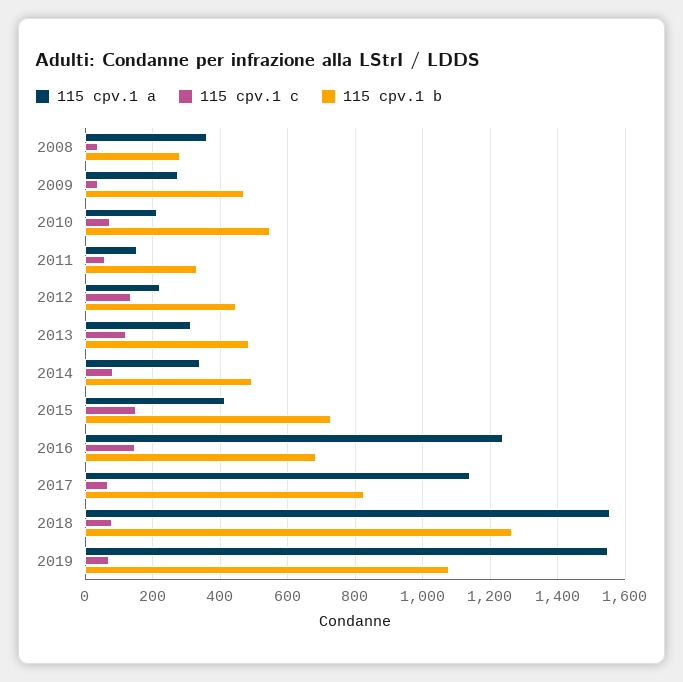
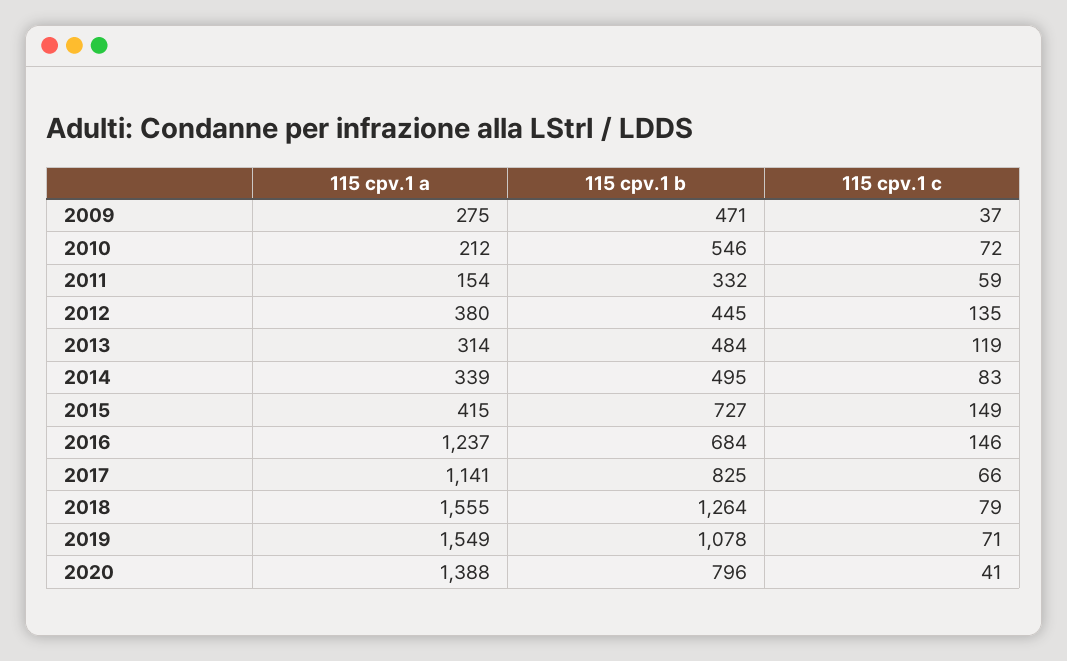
115 cpv.1 a, 2008: 360 -> none
115 cpv.1 c, 2008: 40 -> none
115 cpv.1 b, 2008: 280 -> none
115 cpv.1 a, 2012: 220 -> 380
115 cpv.1 a, 2020: none -> 1388
115 cpv.1 b, 2020: none -> 796
115 cpv.1 c, 2020: none -> 41

